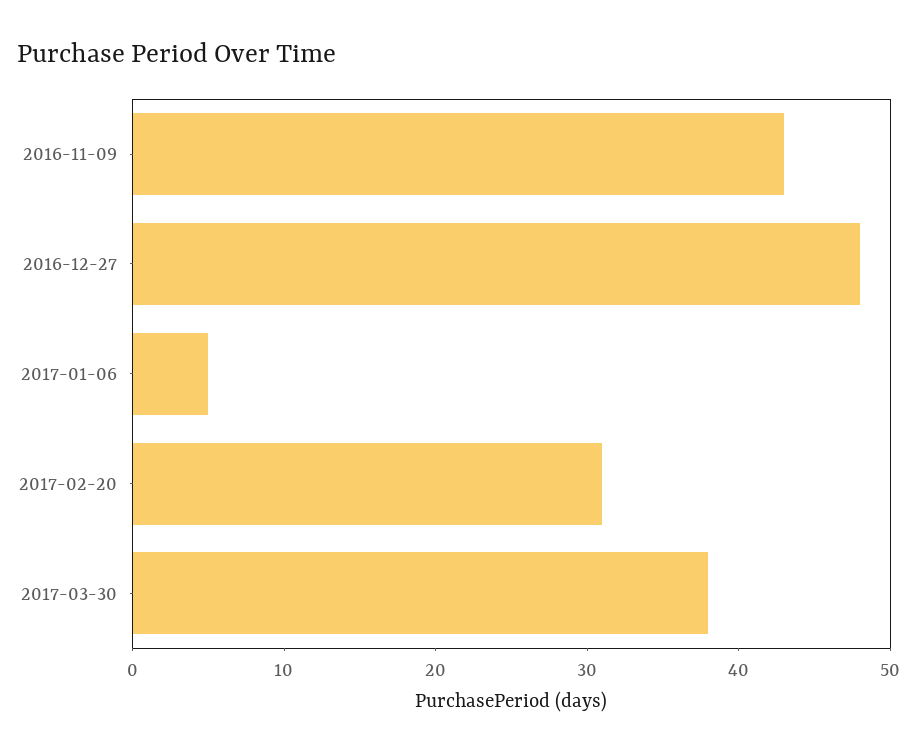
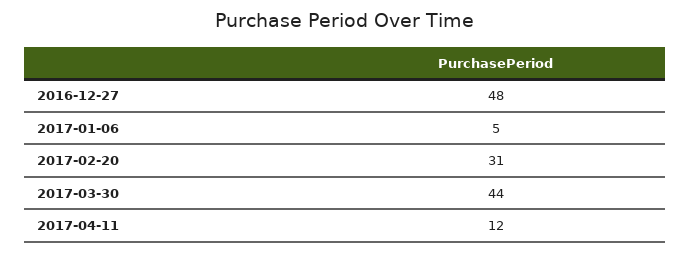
2016-11-09: 43 -> none
2017-03-30: 38 -> 44
2017-04-11: none -> 12

